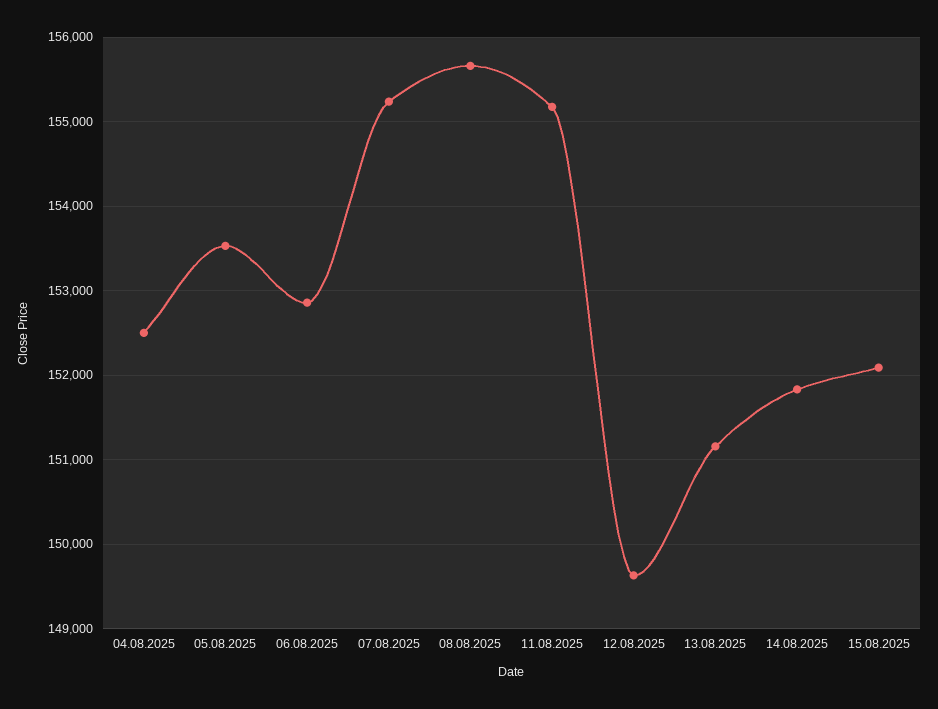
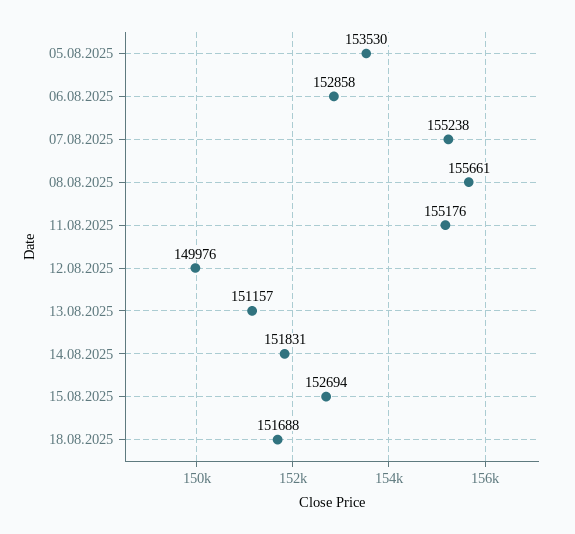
04.08.2025: 152500 -> none
12.08.2025: 149600 -> 149976
15.08.2025: 152100 -> 152694
18.08.2025: none -> 151688

